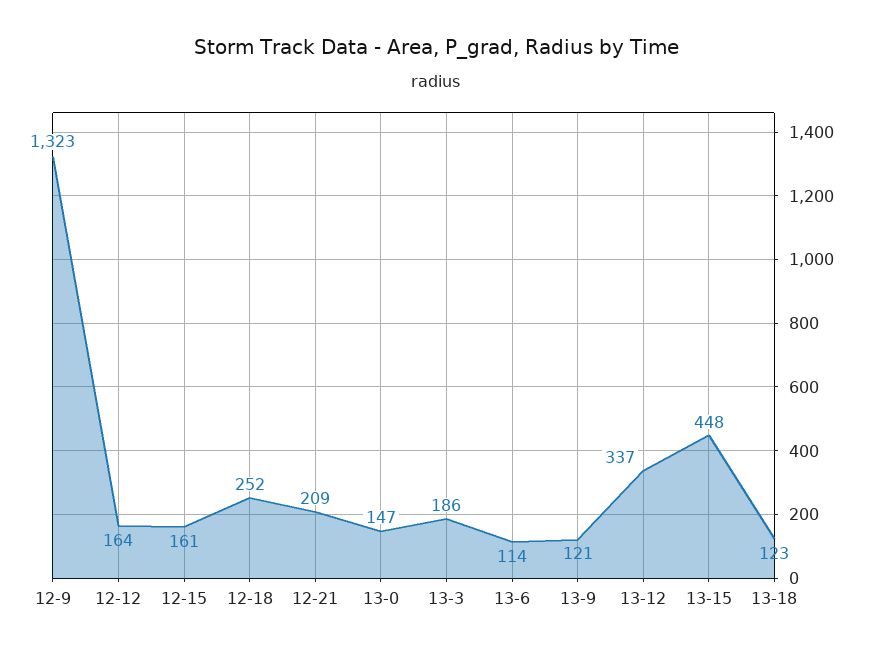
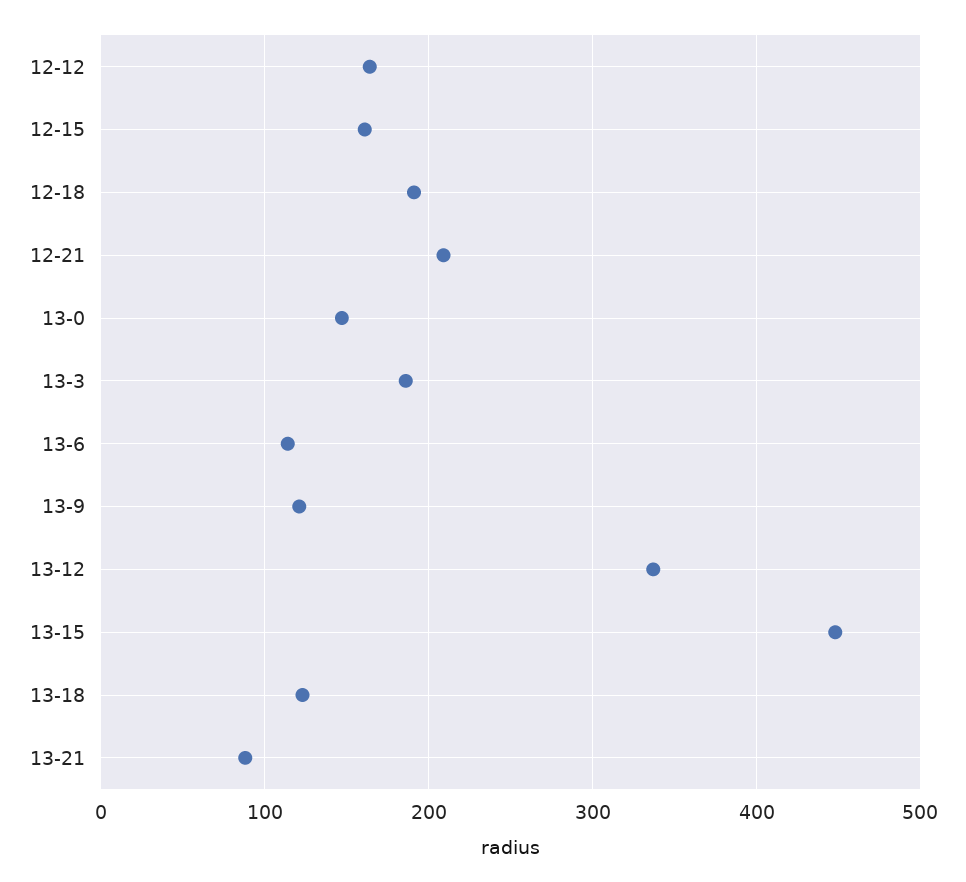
12-9: 1323 -> none
12-18: 252 -> 190
13-21: none -> 90

